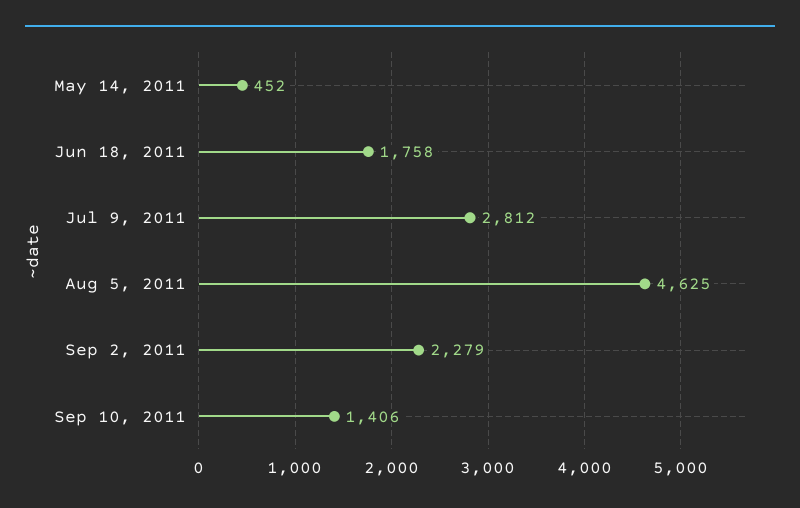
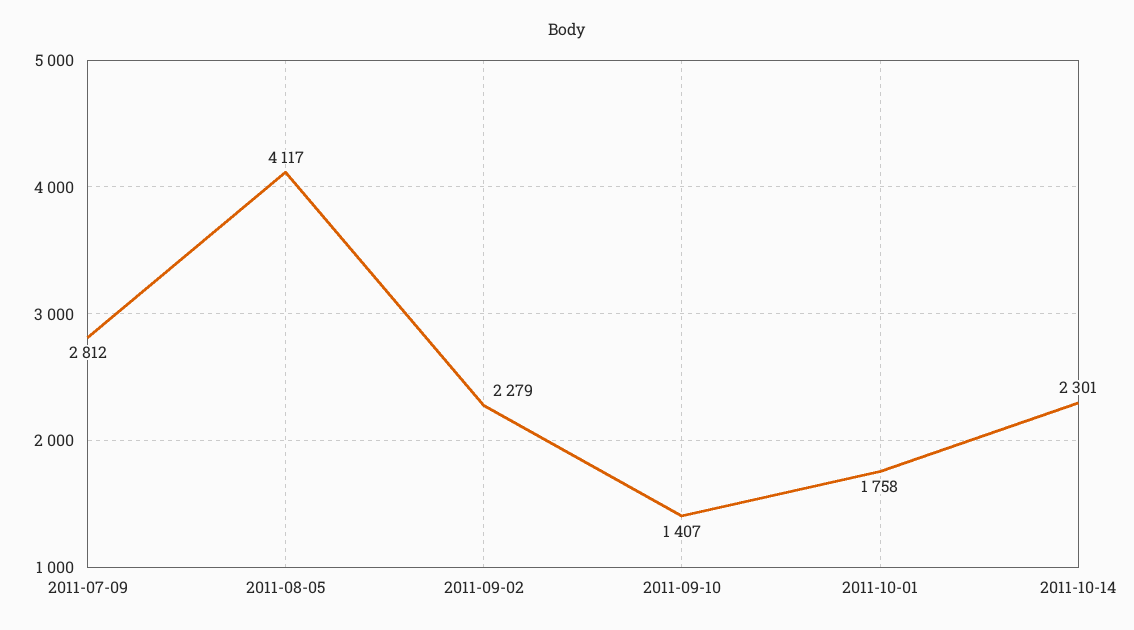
May 14, 2011: 452 -> none
Jun 18, 2011: 1758 -> none
Aug 5, 2011: 4625 -> 4117
Sep 10, 2011: 1406 -> 1407
2011-10-01: none -> 1758
2011-10-14: none -> 2301

